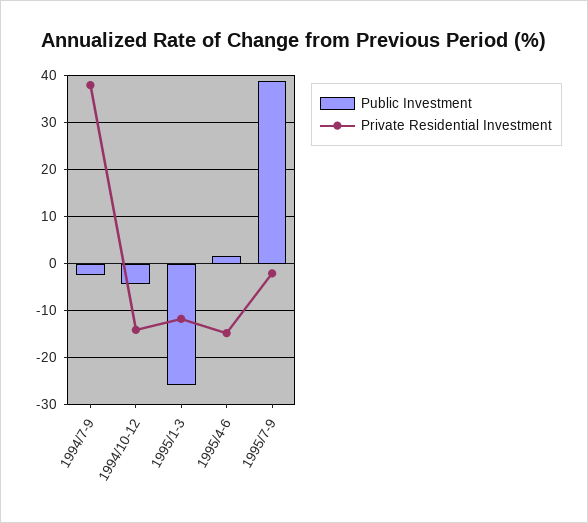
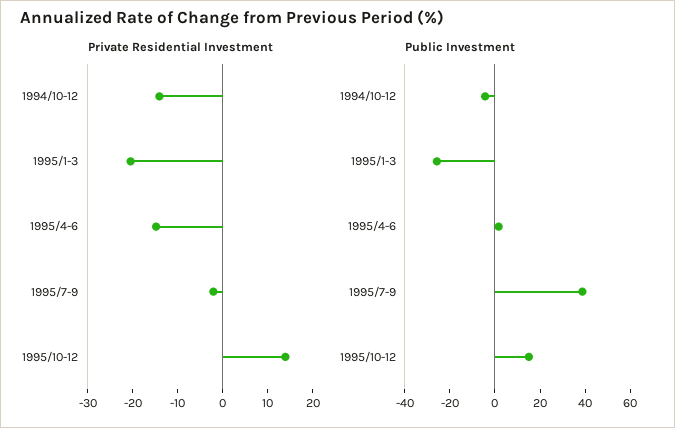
Public Investment, 1994/7-9: -2 -> none
Private Residential Investment, 1994/7-9: 38 -> none
Private Residential Investment, 1995/1-3: -12 -> -20
Private Residential Investment, 1995/10-12: none -> 14
Public Investment, 1995/10-12: none -> 15

